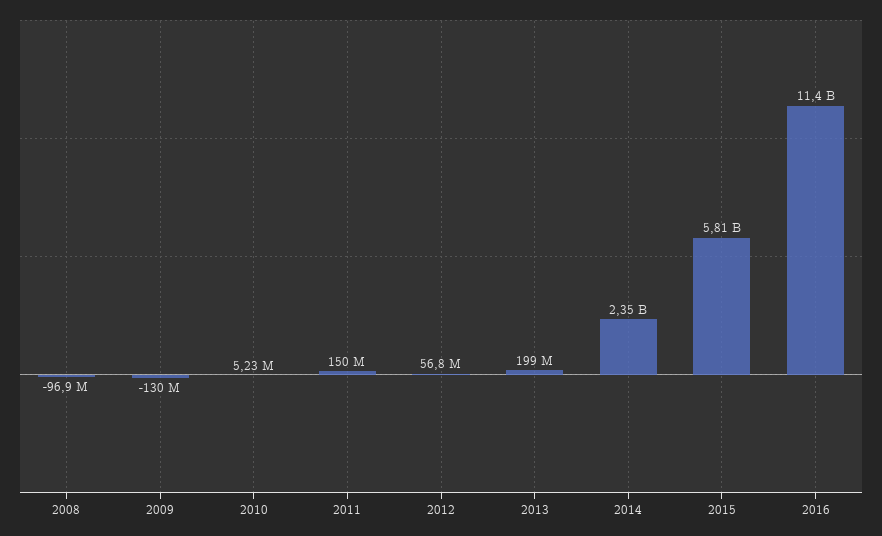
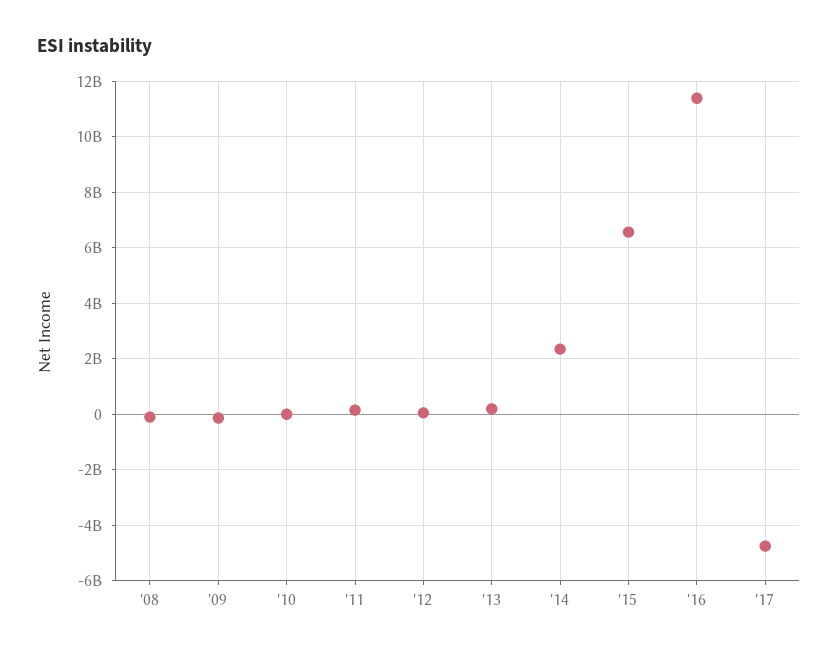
2015: 5810000000 -> 6500000000
'17: none -> -4750000000

